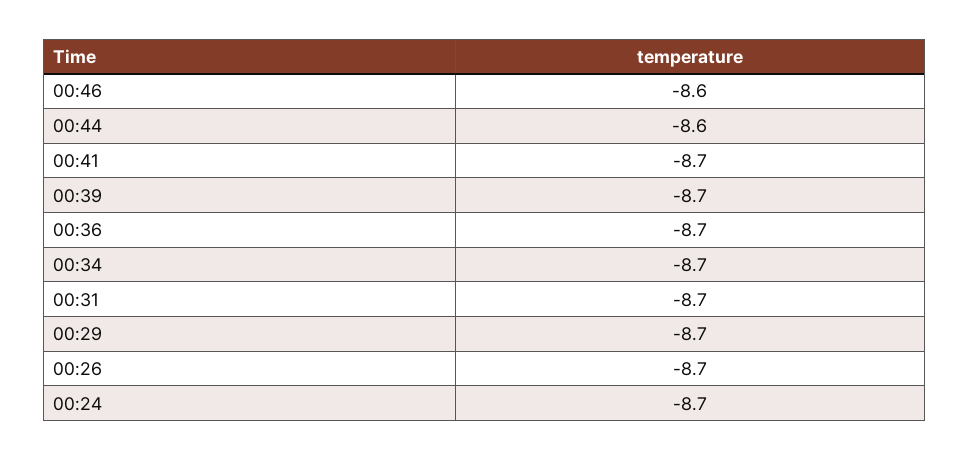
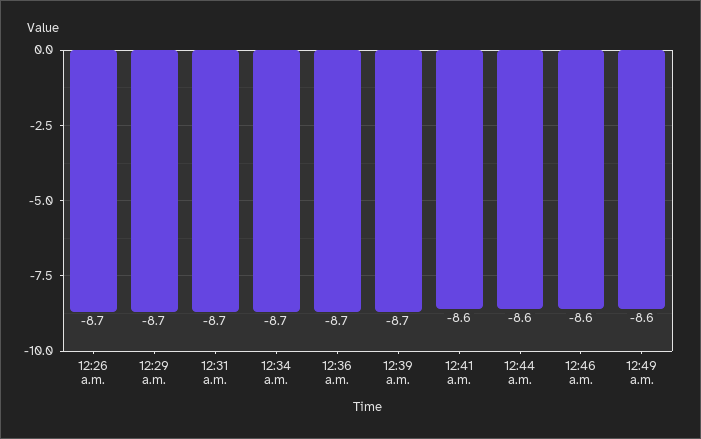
00:41: -8.7 -> -8.6
00:24: -8.7 -> none
12:49 a.m.: none -> -8.6

